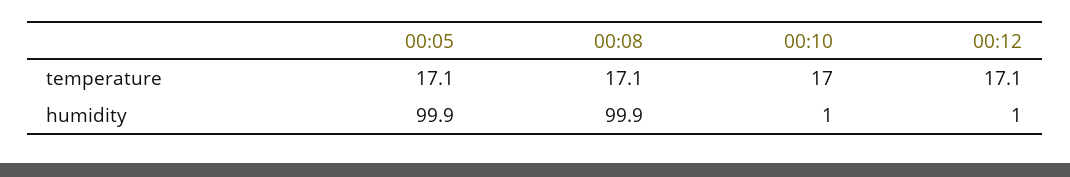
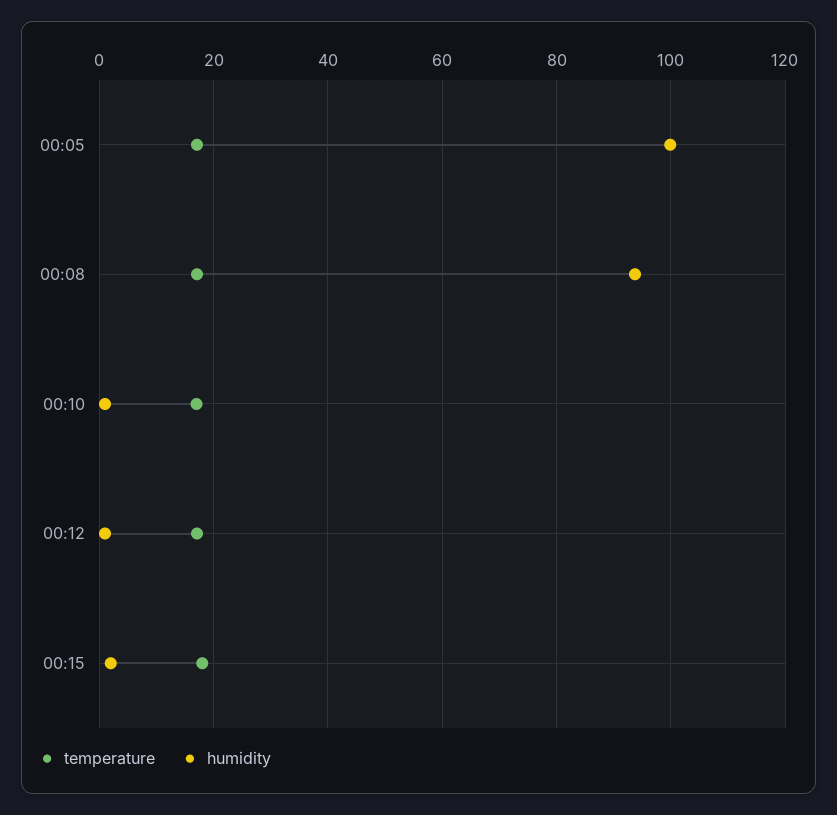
humidity, 00:08: 99.9 -> 94
temperature, 00:15: none -> 18
humidity, 00:15: none -> 2

